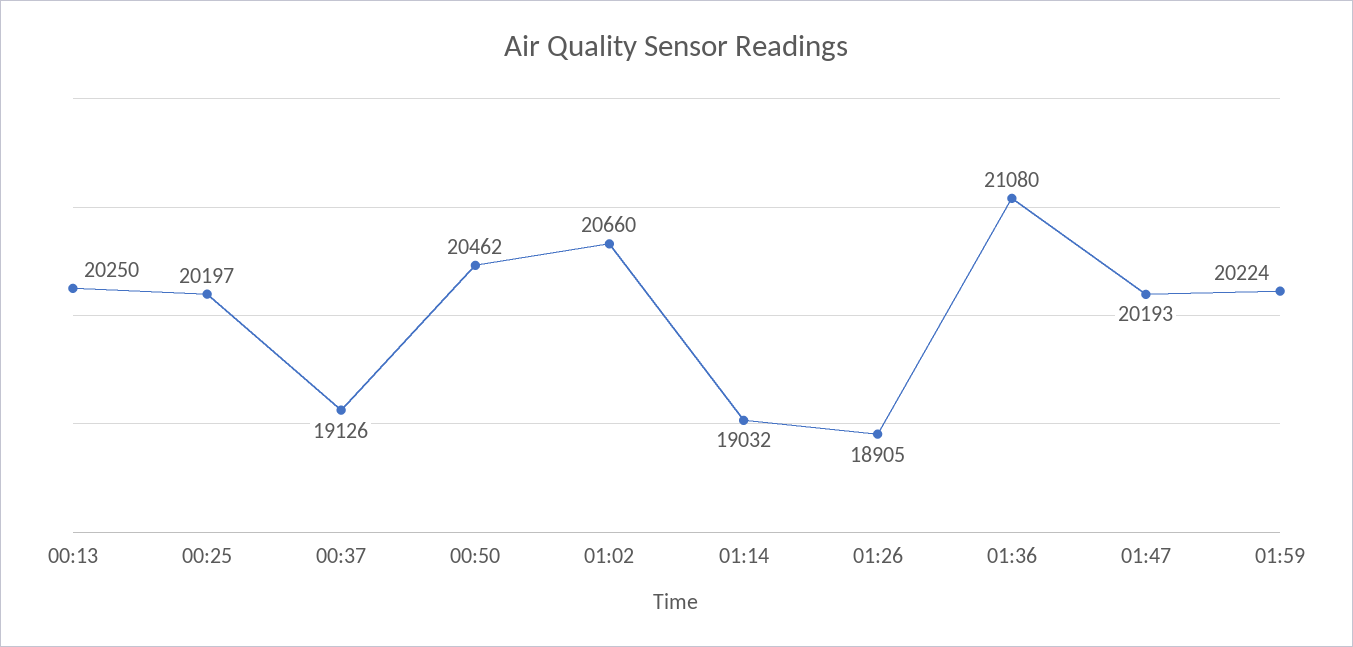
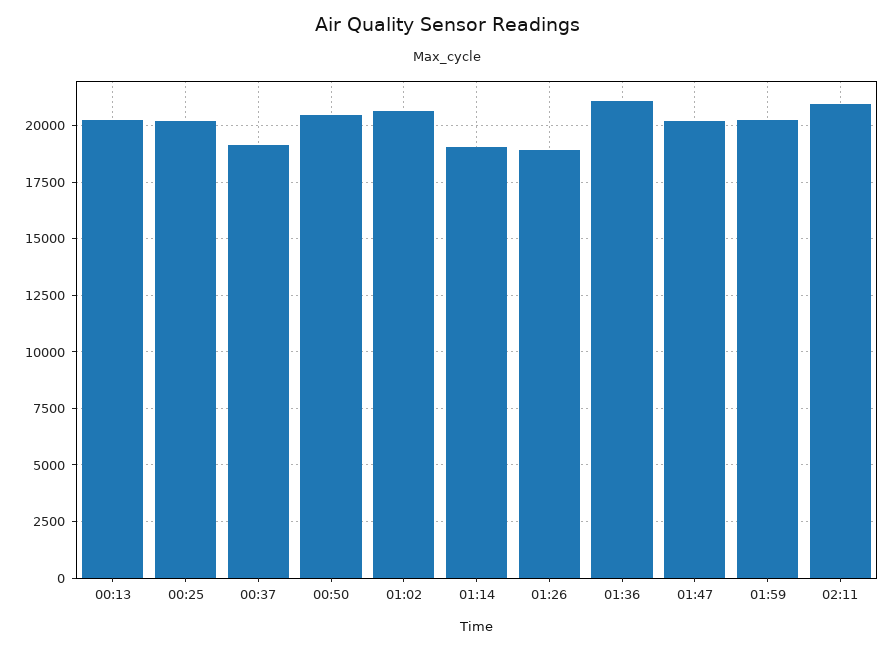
02:11: none -> 21000

